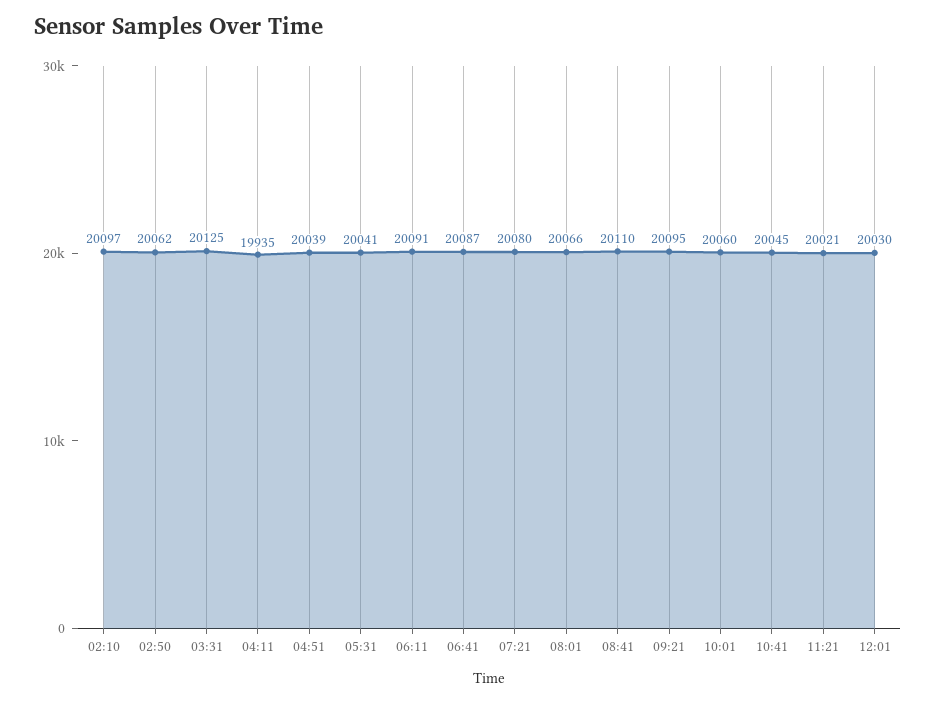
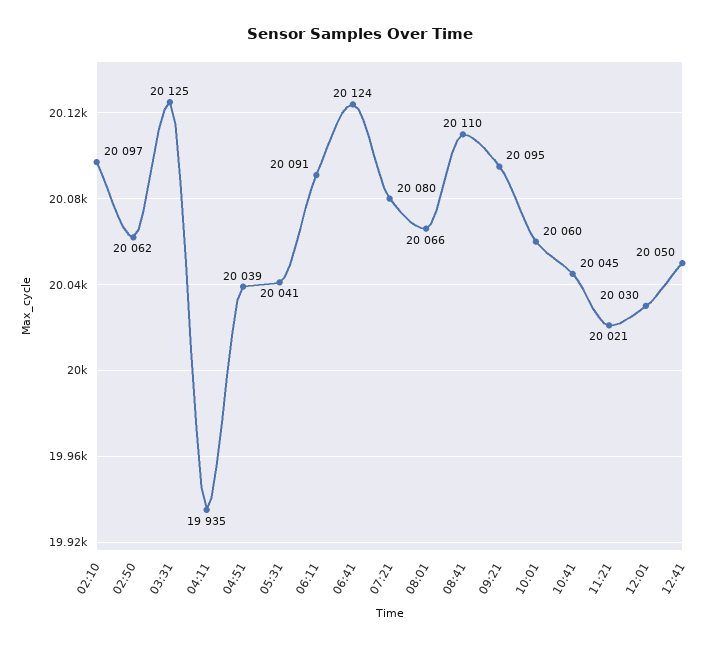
06:41: 20087 -> 20124
12:41: none -> 20050

